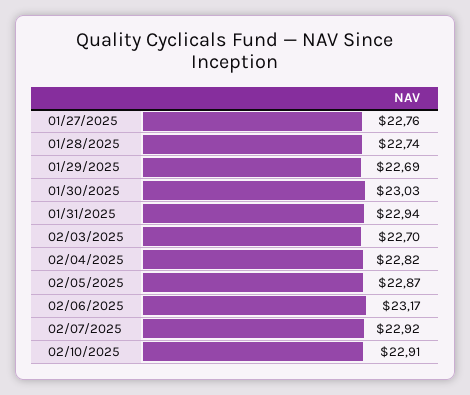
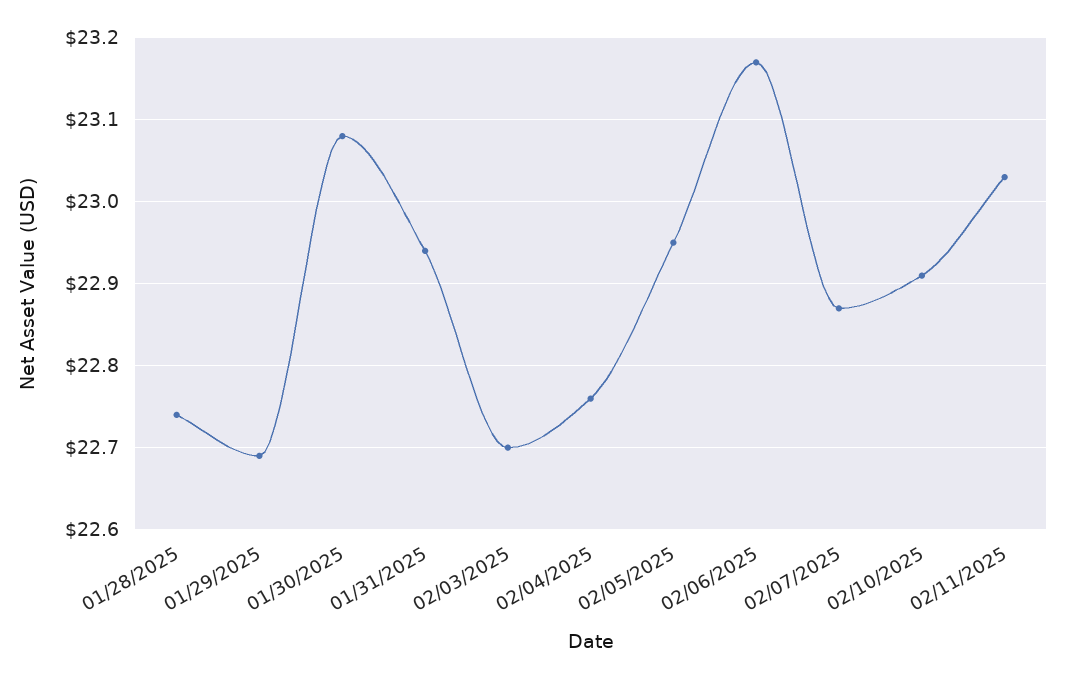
01/27/2025: 22.76 -> none
01/30/2025: 23.03 -> 23.08
02/04/2025: 22.82 -> 22.76
02/05/2025: 22.87 -> 22.95
02/07/2025: 22.92 -> 22.87
02/11/2025: none -> 23.03

